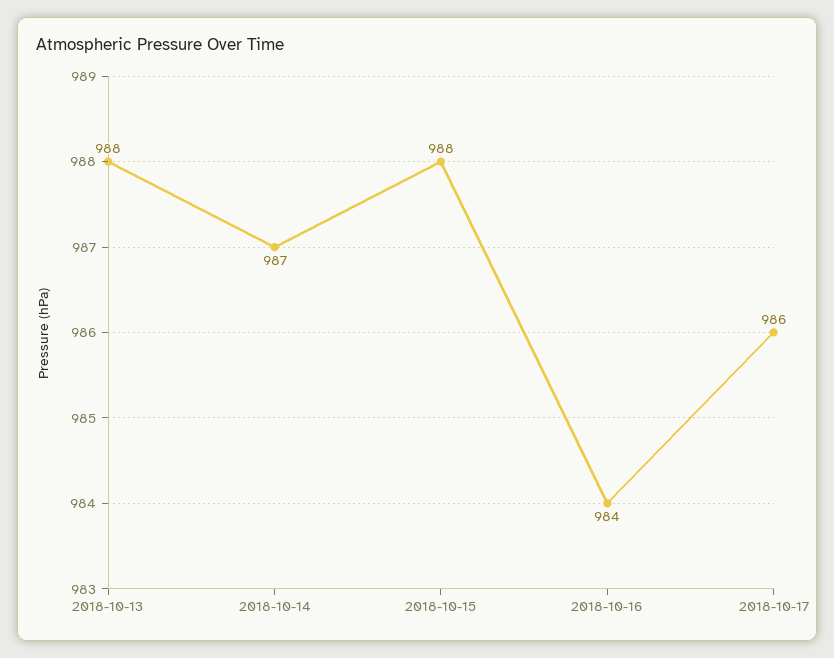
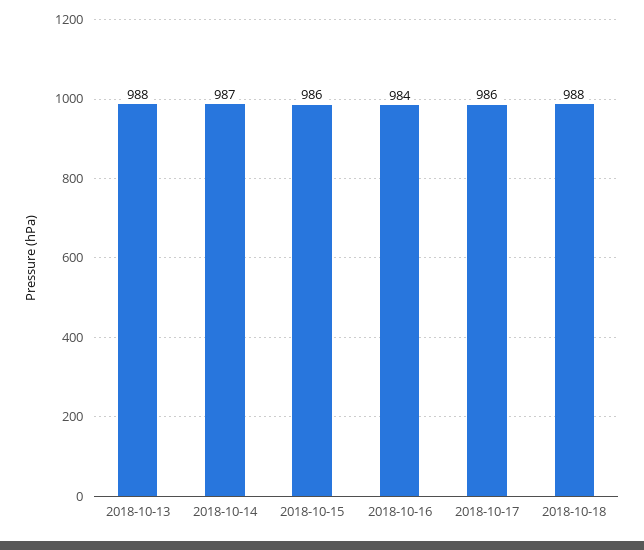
2018-10-15: 988 -> 986
2018-10-18: none -> 988

